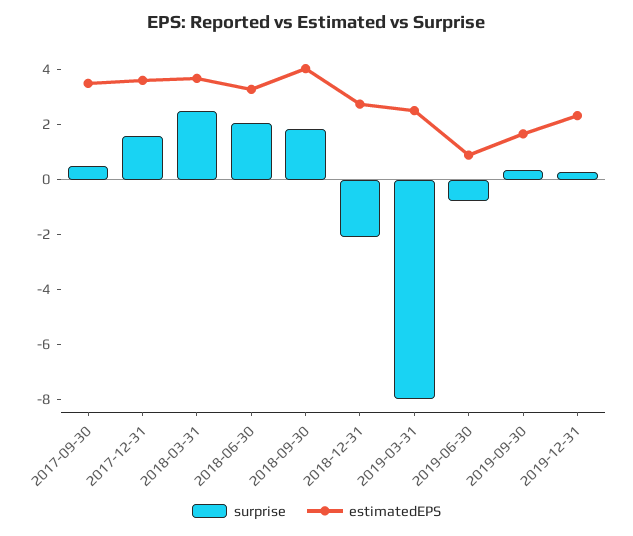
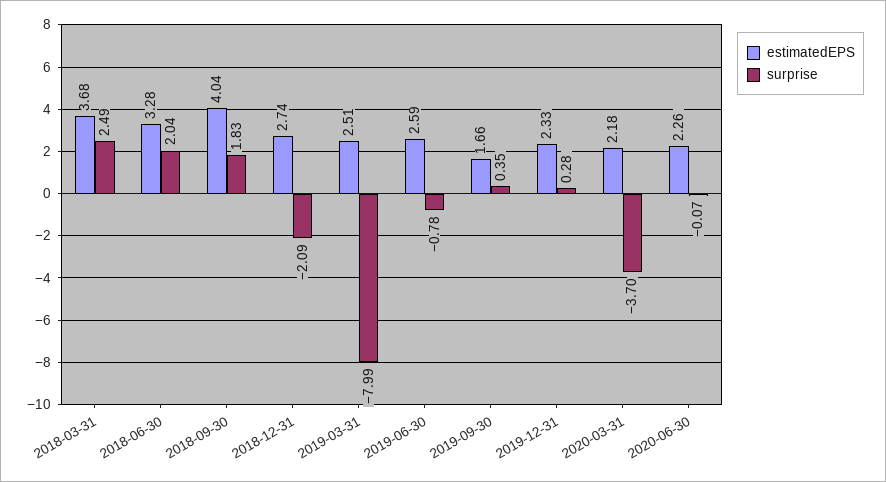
surprise, 2017-09-30: 0.5 -> none
estimatedEPS, 2017-09-30: 3.5 -> none
surprise, 2017-12-31: 1.5 -> none
estimatedEPS, 2017-12-31: 3.5 -> none
estimatedEPS, 2019-06-30: 1 -> 2.59
estimatedEPS, 2020-03-31: none -> 2.18
surprise, 2020-03-31: none -> -3.7
estimatedEPS, 2020-06-30: none -> 2.26
surprise, 2020-06-30: none -> -0.07

